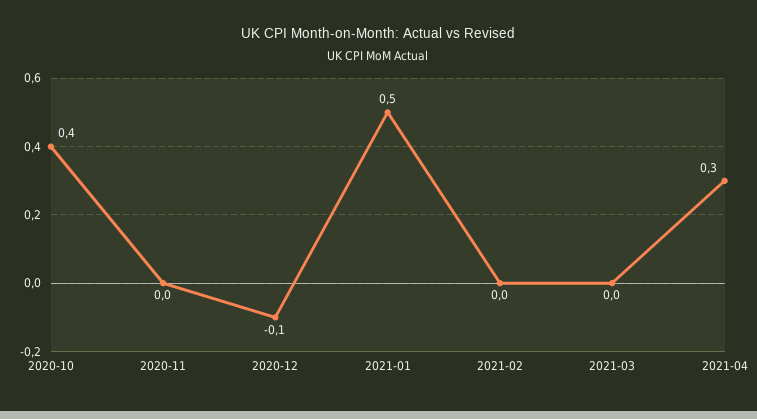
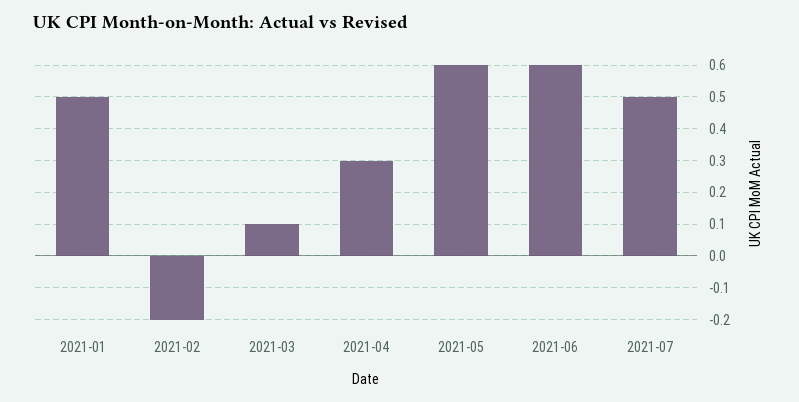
2020-10: 0.4 -> none
2020-11: 0 -> none
2020-12: -0.1 -> none
2021-02: 0 -> -0.2
2021-03: 0 -> 0.1
2021-05: none -> 0.6
2021-06: none -> 0.6
2021-07: none -> 0.5

